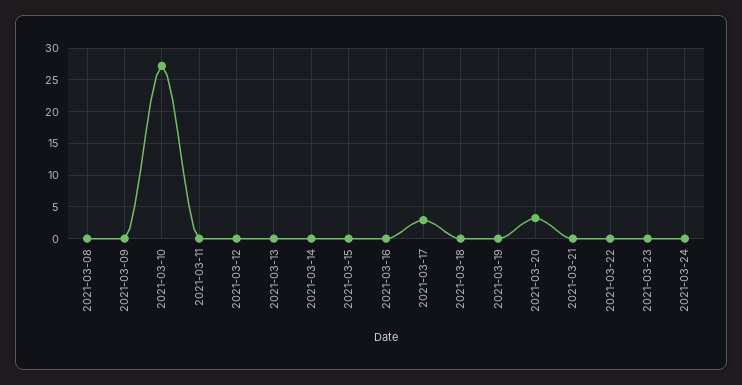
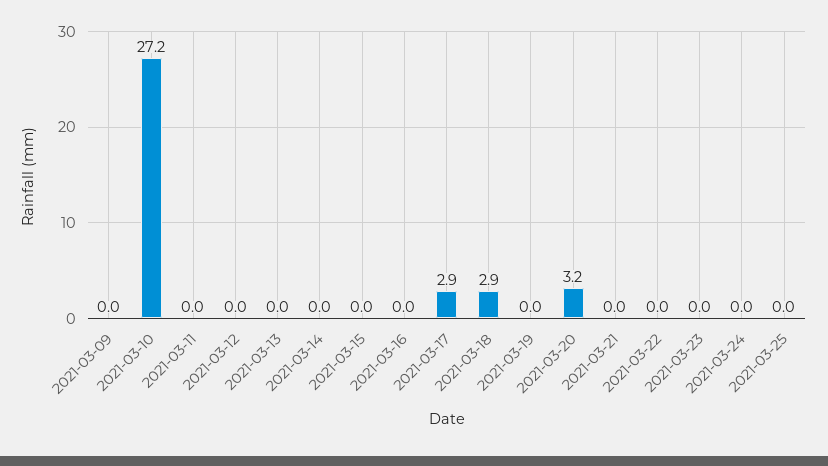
2021-03-08: 0 -> none
2021-03-18: 0 -> 2.9
2021-03-25: none -> 0

